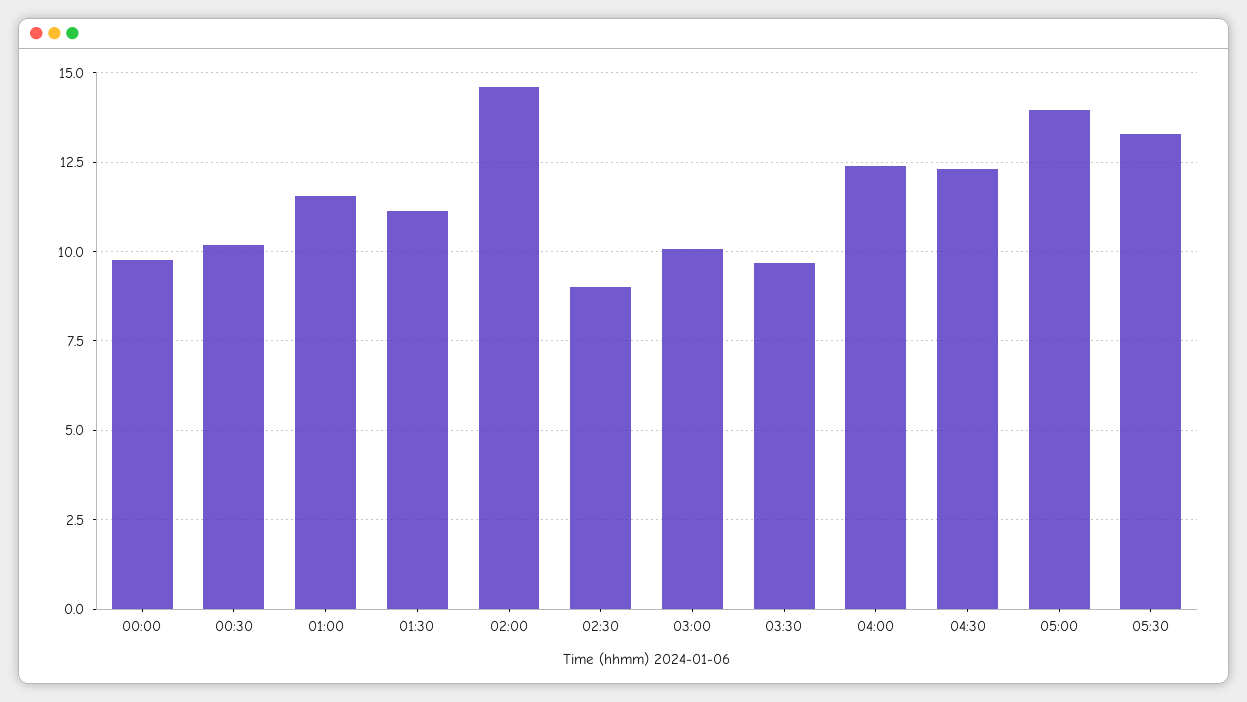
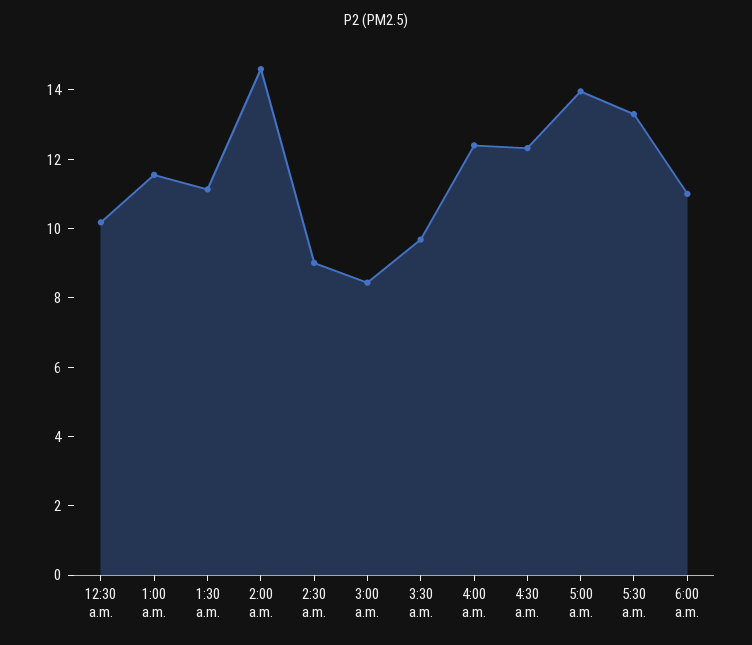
00:00: 9.75 -> none
03:00: 10 -> 8.5
6:00 a.m.: none -> 11

